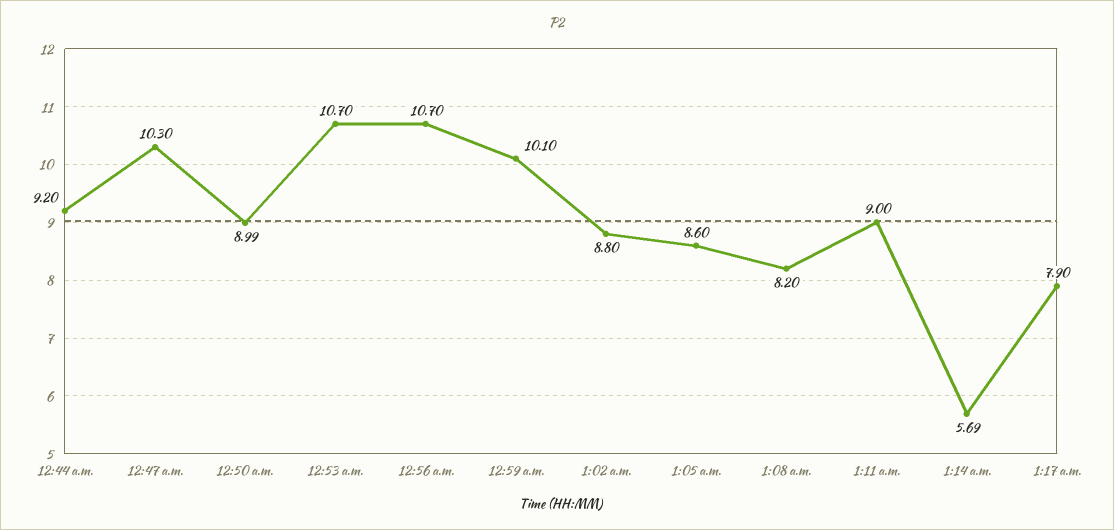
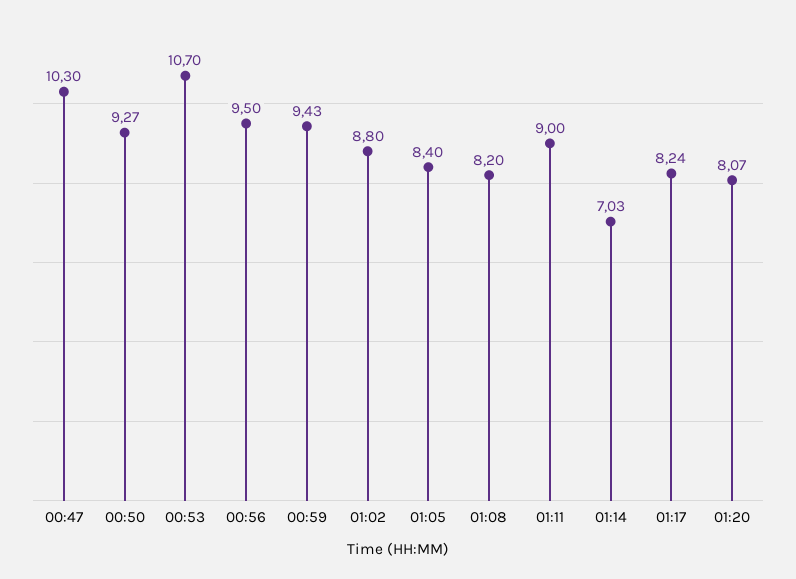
12:44 a.m.: 9.2 -> none
12:50 a.m.: 8.99 -> 9.27
12:56 a.m.: 10.7 -> 9.5
12:59 a.m.: 10.1 -> 9.43
1:05 a.m.: 8.6 -> 8.4
1:14 a.m.: 5.69 -> 7.03
1:17 a.m.: 7.9 -> 8.24
01:20: none -> 8.07

